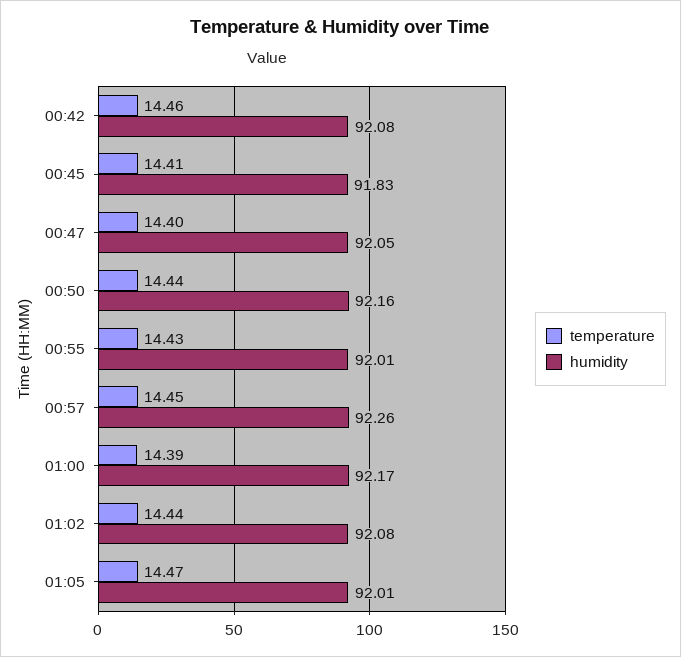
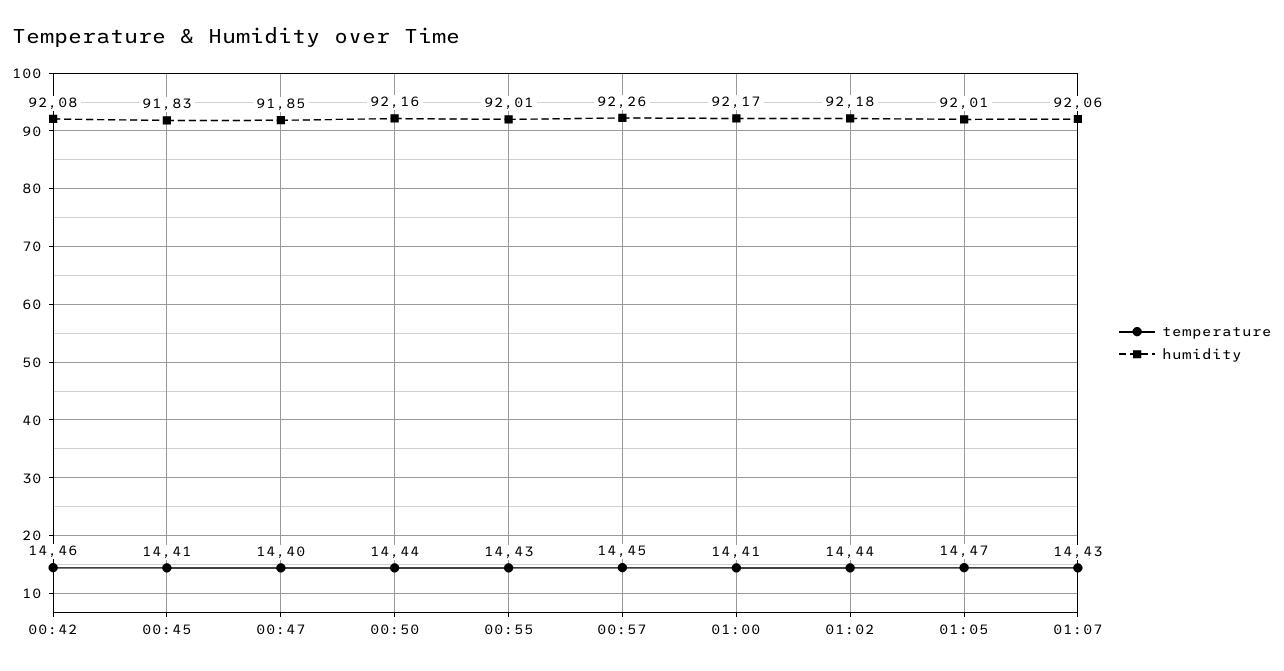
humidity, 00:47: 92.05 -> 91.85
temperature, 01:00: 14.39 -> 14.41
humidity, 01:02: 92.08 -> 92.18
temperature, 01:07: none -> 14.43
humidity, 01:07: none -> 92.06

